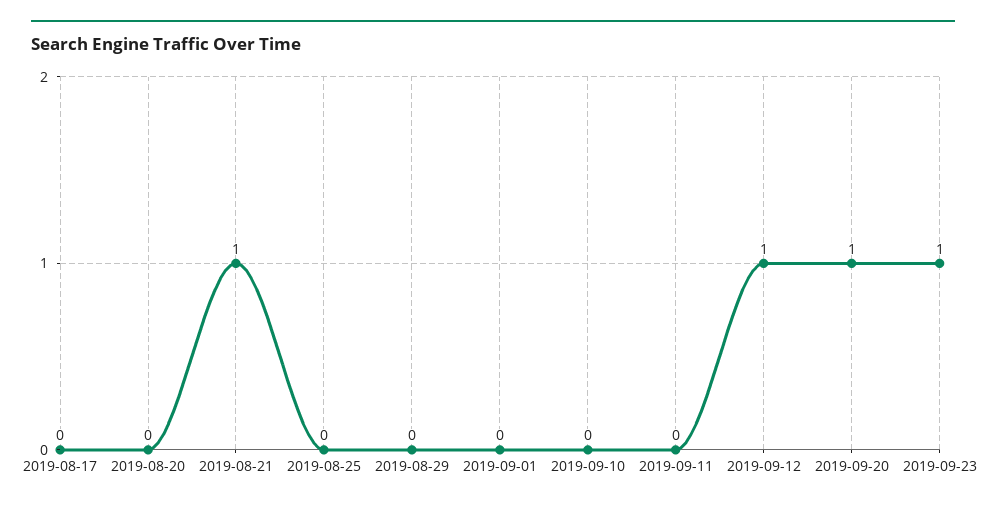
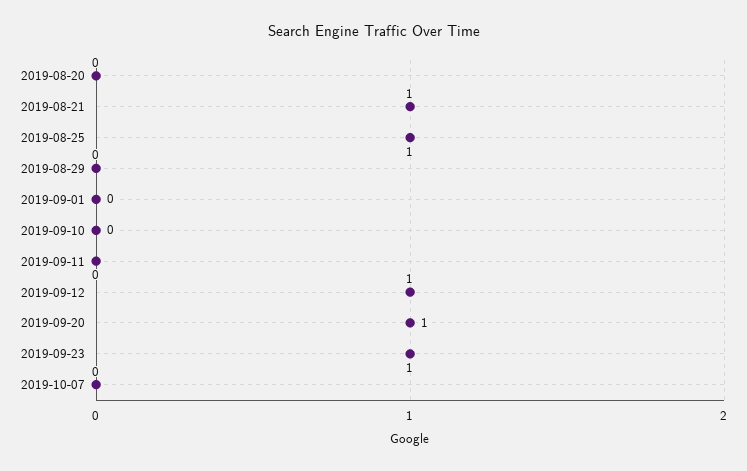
2019-08-17: 0 -> none
2019-08-25: 0 -> 1
2019-10-07: none -> 0

